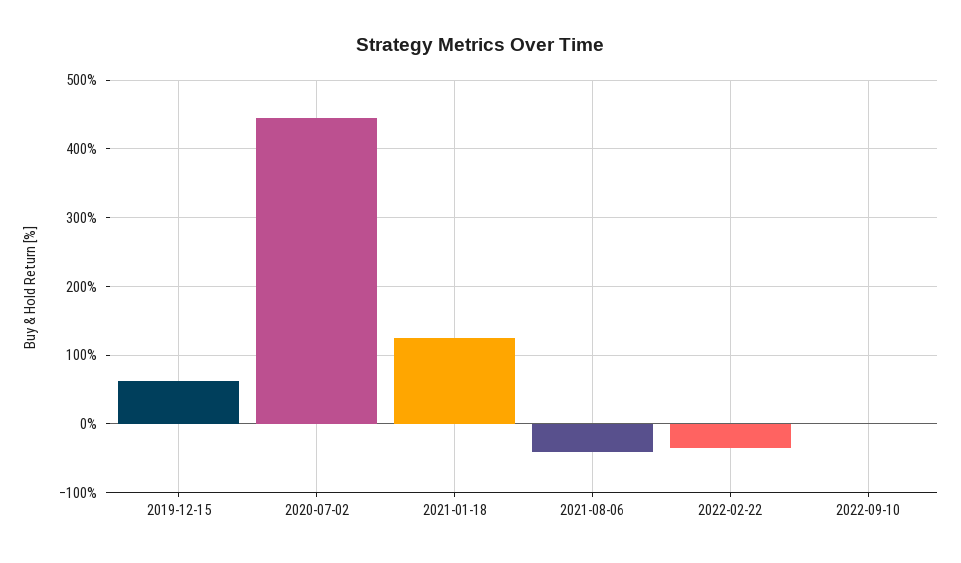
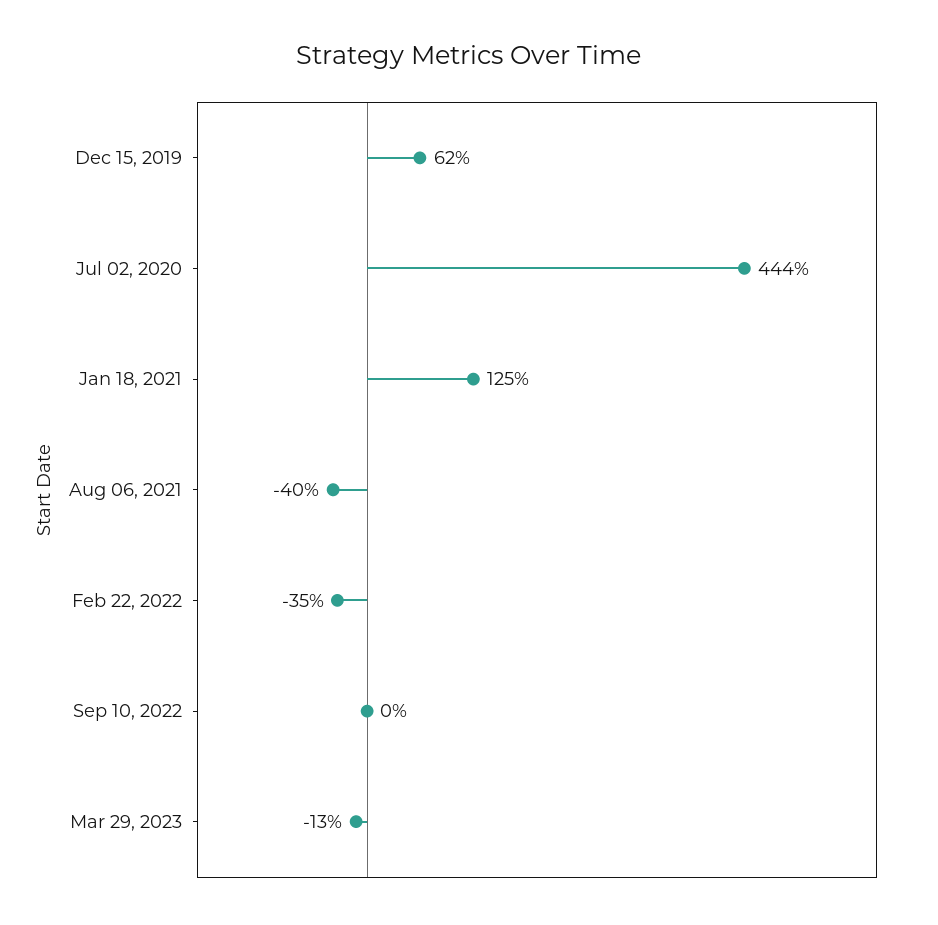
Mar 29, 2023: none -> -13

